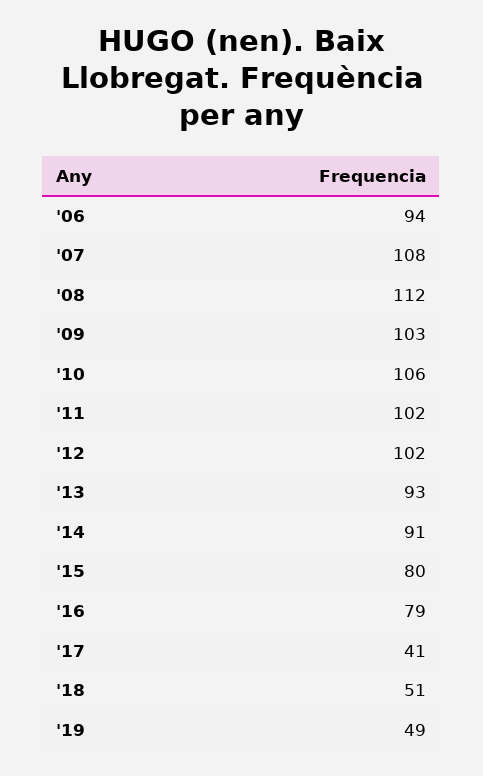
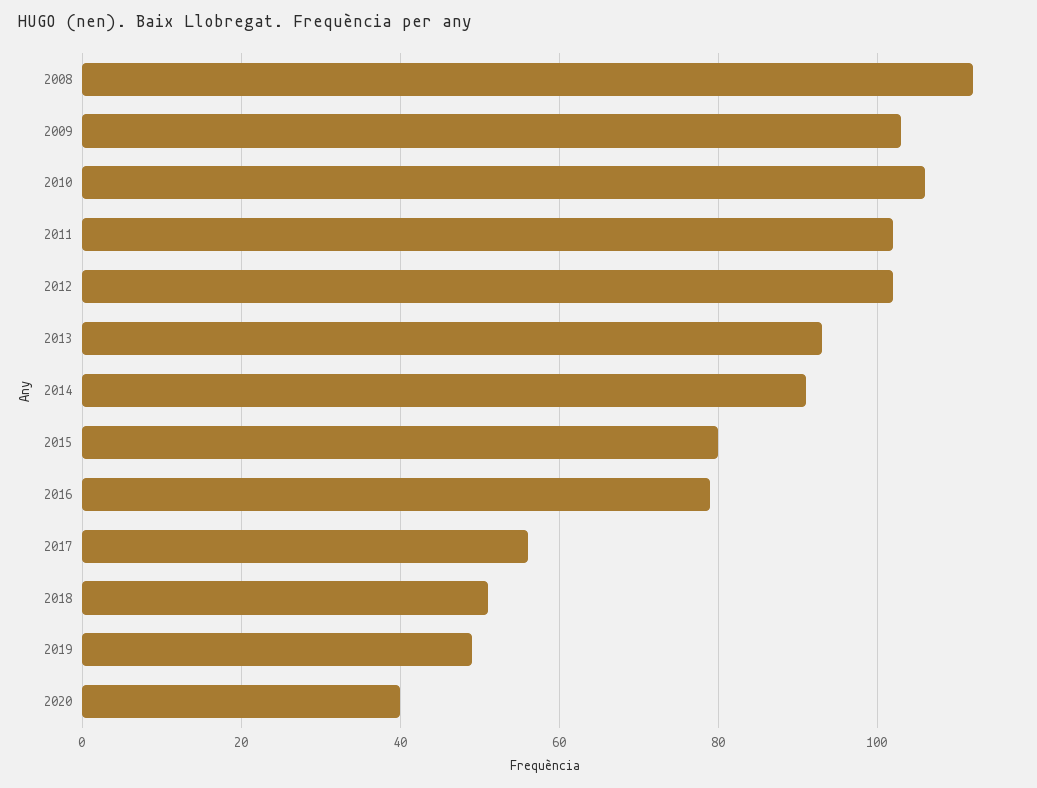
'06: 94 -> none
'07: 108 -> none
'17: 41 -> 55
2020: none -> 40

